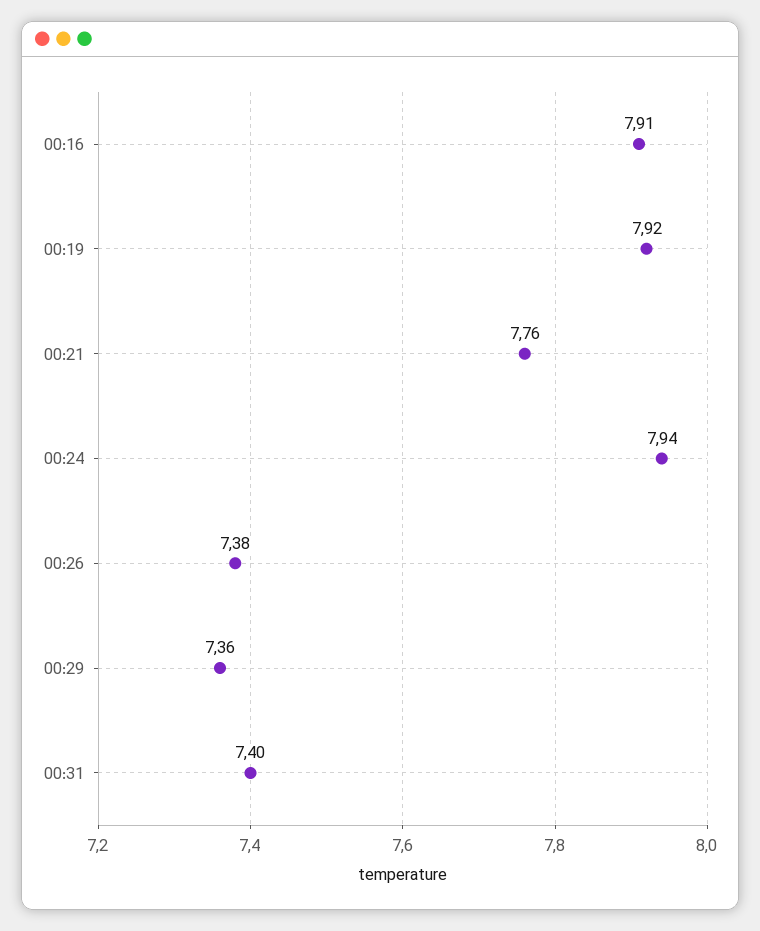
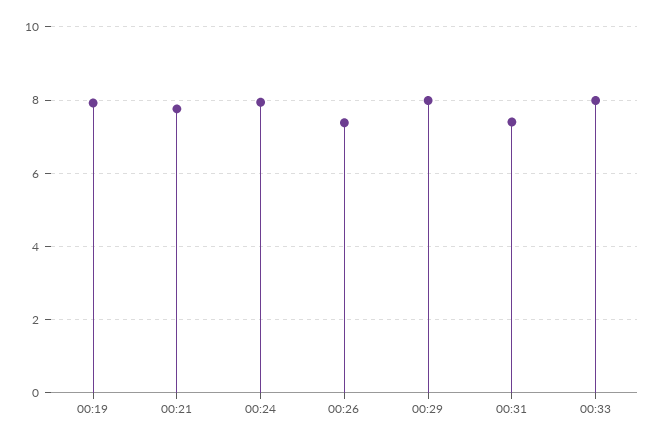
00:16: 7.91 -> none
00:29: 7.36 -> 8
00:33: none -> 8

